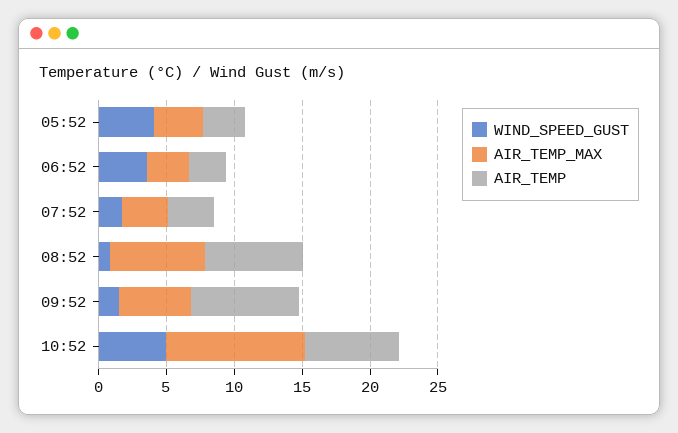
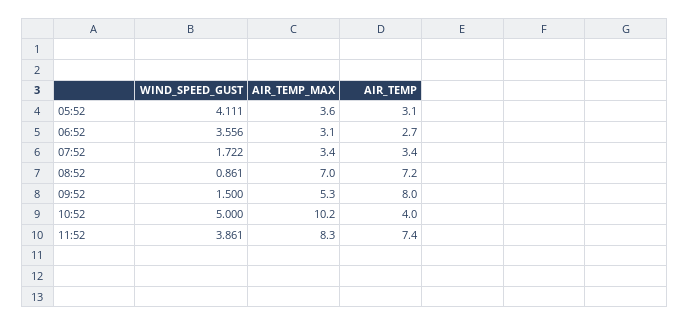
AIR_TEMP, 10:52: 7 -> 4
WIND_SPEED_GUST, 11:52: none -> 3.861
AIR_TEMP_MAX, 11:52: none -> 8.3
AIR_TEMP, 11:52: none -> 7.4

